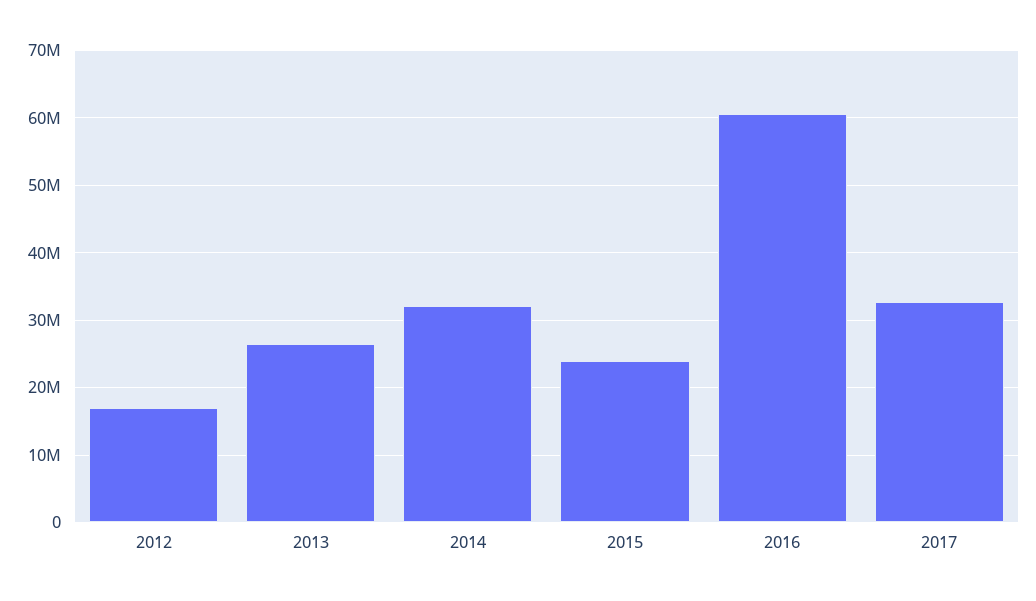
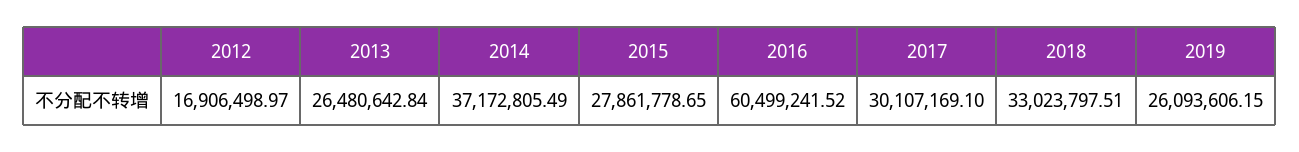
2014: 32000000 -> 37172805.49
2015: 24000000 -> 27861778.65
2017: 33000000 -> 30107169.1
2018: none -> 33023797.51
2019: none -> 26093606.15

